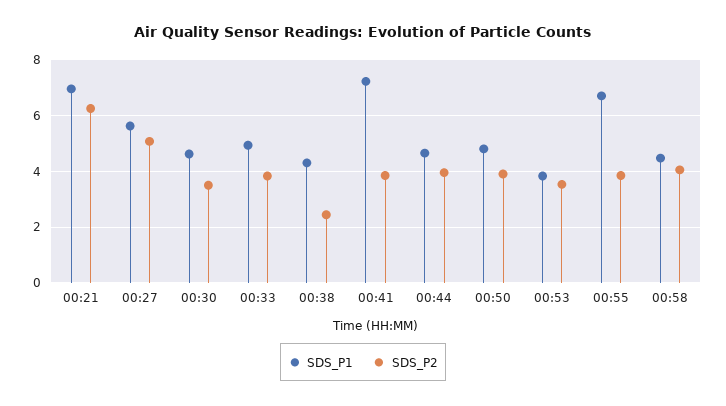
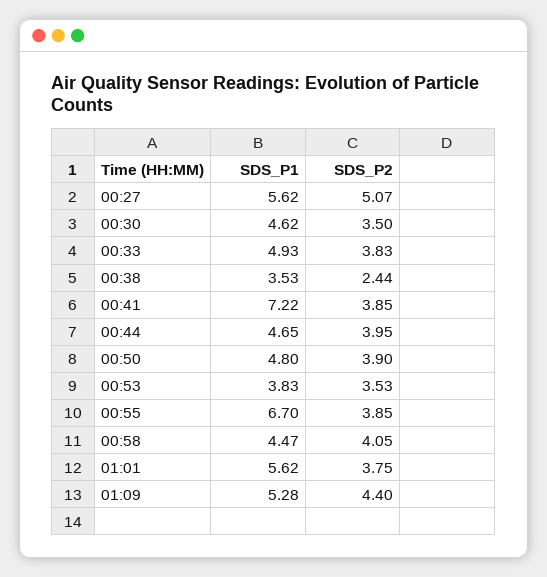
SDS_P1, 00:21: 7 -> none
SDS_P2, 00:21: 6.25 -> none
SDS_P1, 00:38: 4.25 -> 3.53
SDS_P1, 01:01: none -> 5.62
SDS_P2, 01:01: none -> 3.75
SDS_P1, 01:09: none -> 5.28
SDS_P2, 01:09: none -> 4.4

